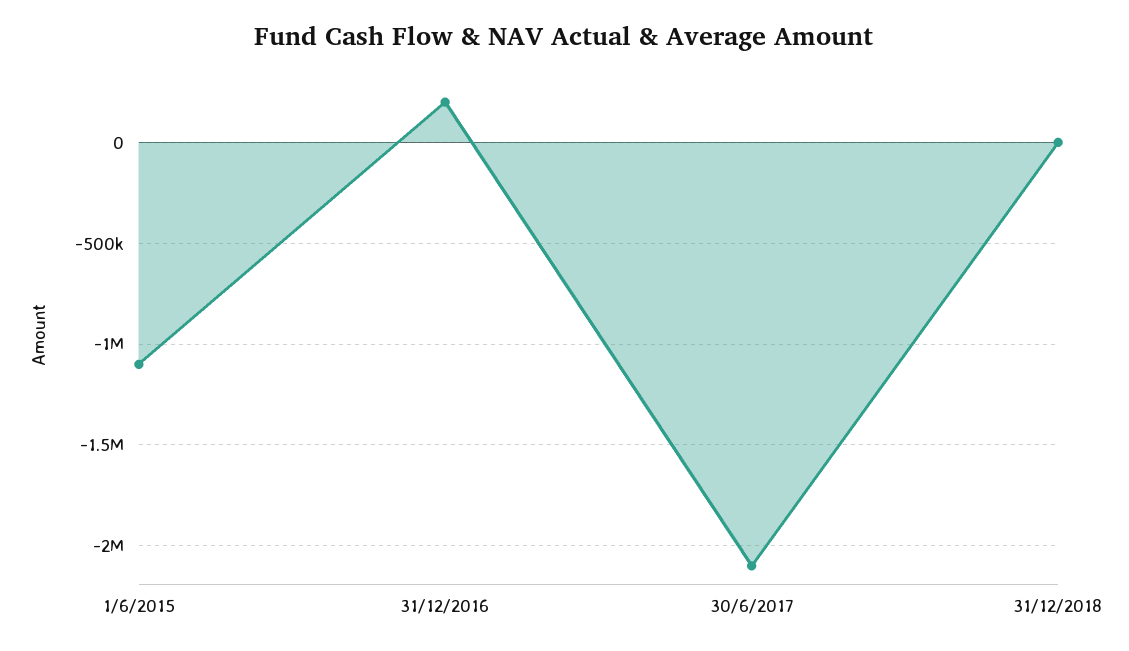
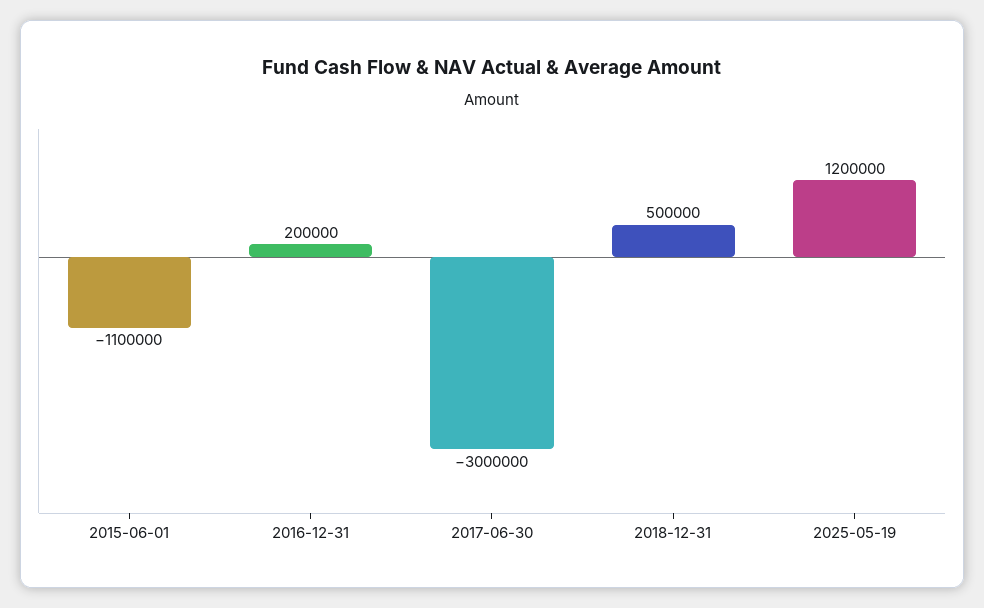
30/6/2017: -2100000 -> -3000000
31/12/2018: 0 -> 500000
2025-05-19: none -> 1200000

